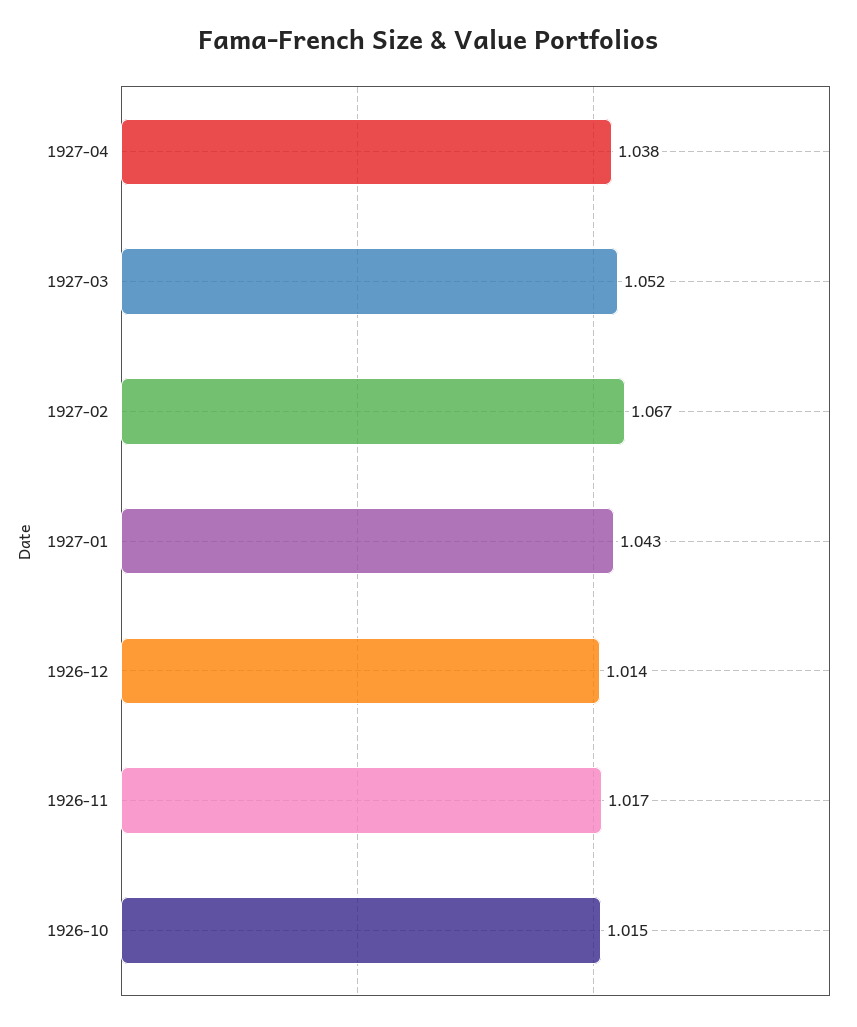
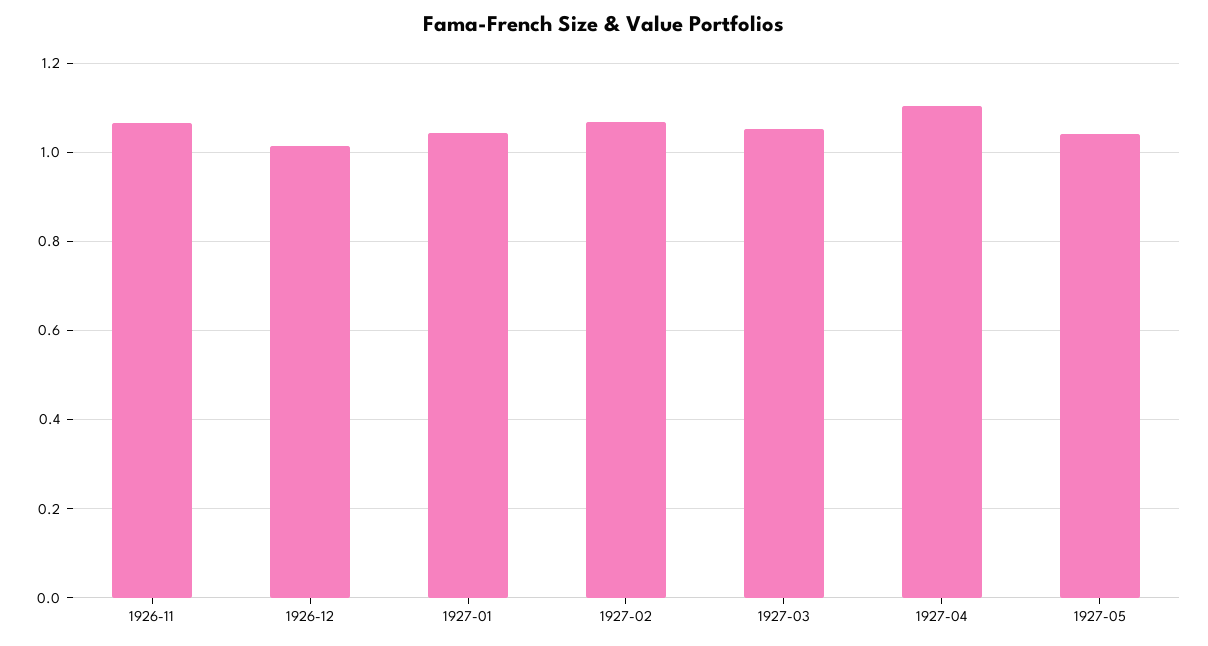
1927-04: 1.038 -> 1.1
1926-11: 1.017 -> 1.06
1926-10: 1.015 -> none
1927-05: none -> 1.04

